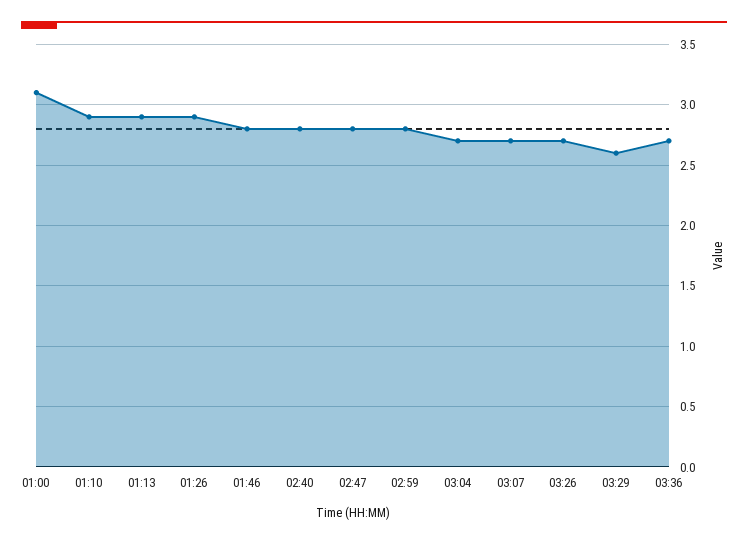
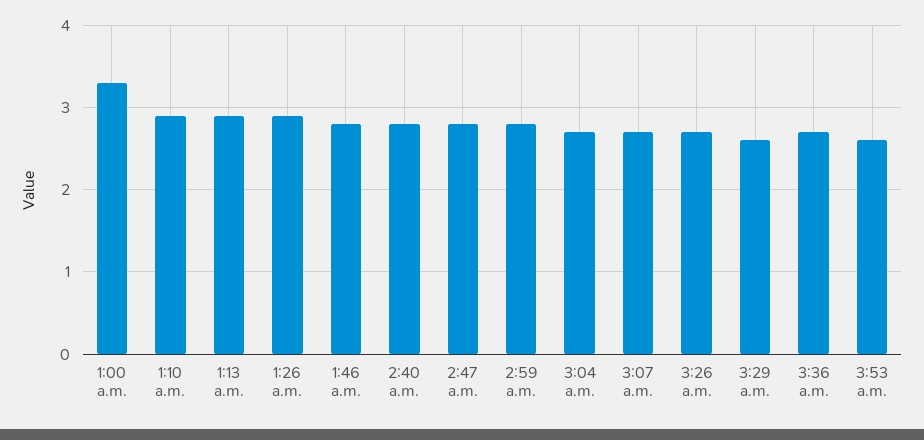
01:00: 3.1 -> 3.3
3:53 a.m.: none -> 2.6

